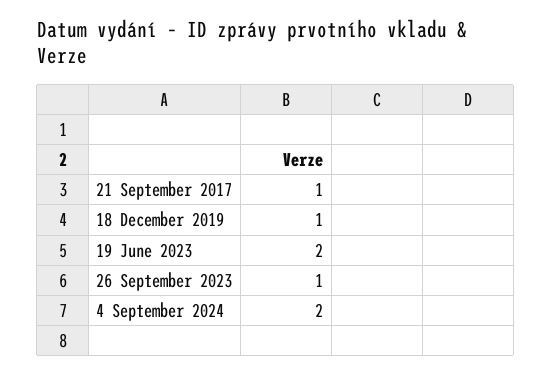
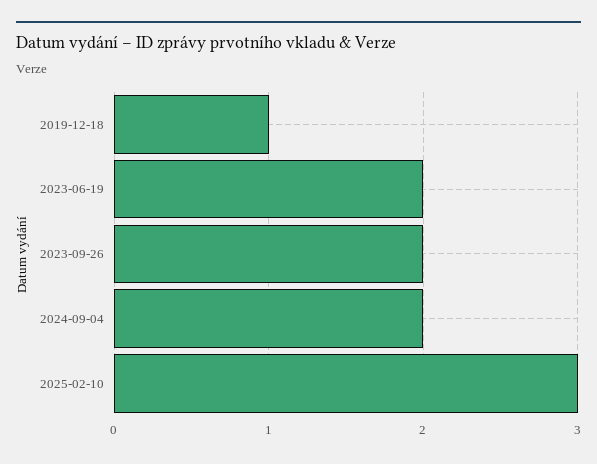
21 September 2017: 1 -> none
26 September 2023: 1 -> 2
2025-02-10: none -> 3

